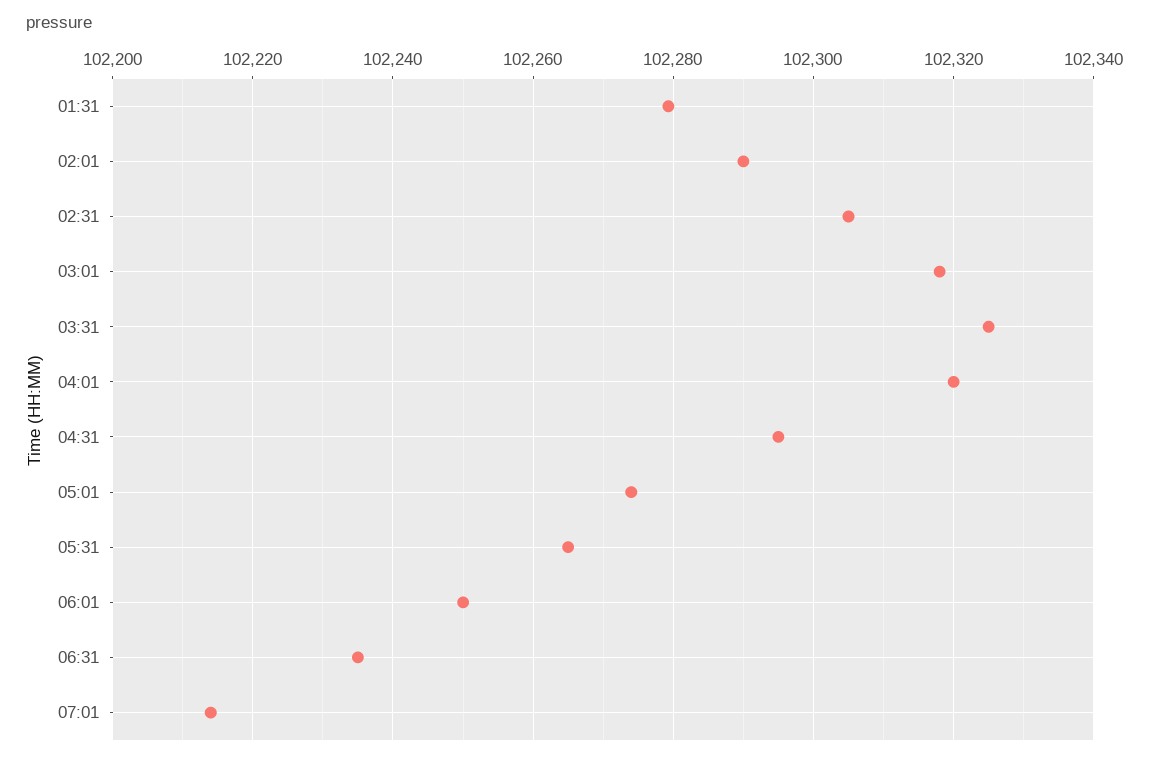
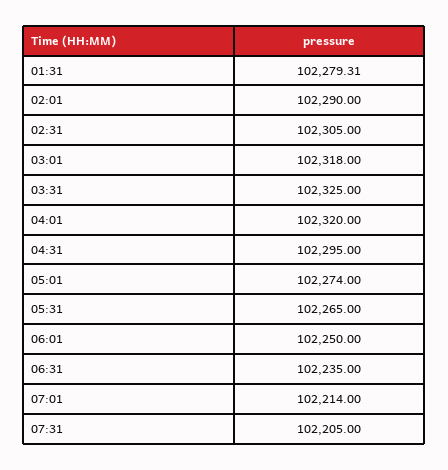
07:31: none -> 102205

